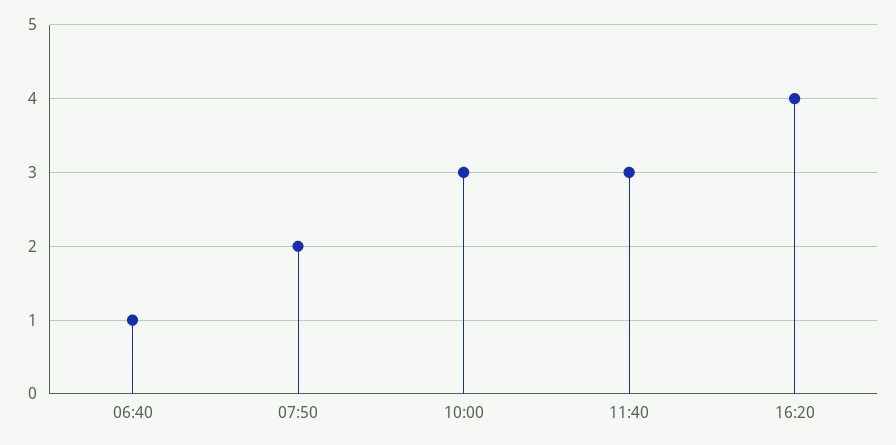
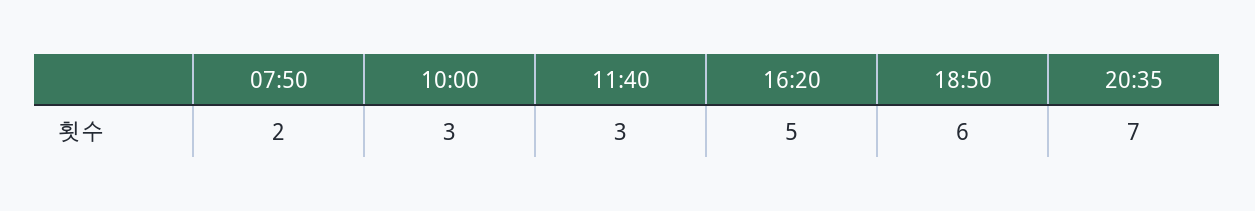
06:40: 1 -> none
16:20: 4 -> 5
18:50: none -> 6
20:35: none -> 7

